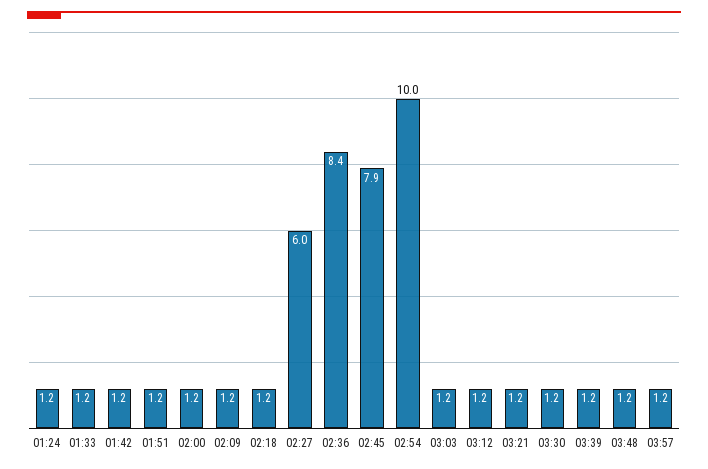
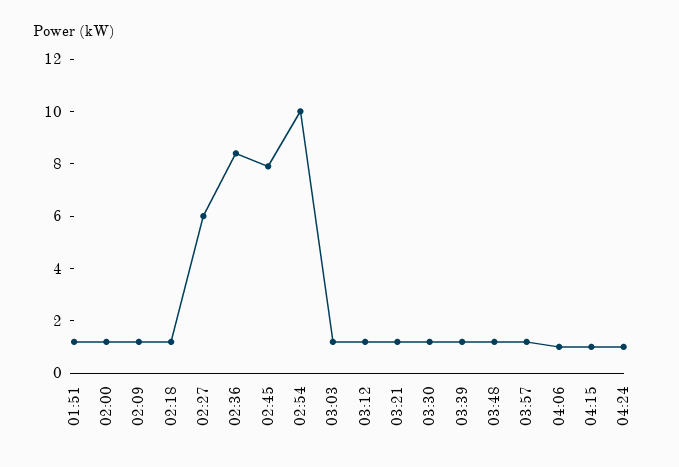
01:24: 1.2 -> none
01:33: 1.2 -> none
01:42: 1.2 -> none
04:06: none -> 1
04:15: none -> 1
04:24: none -> 1

